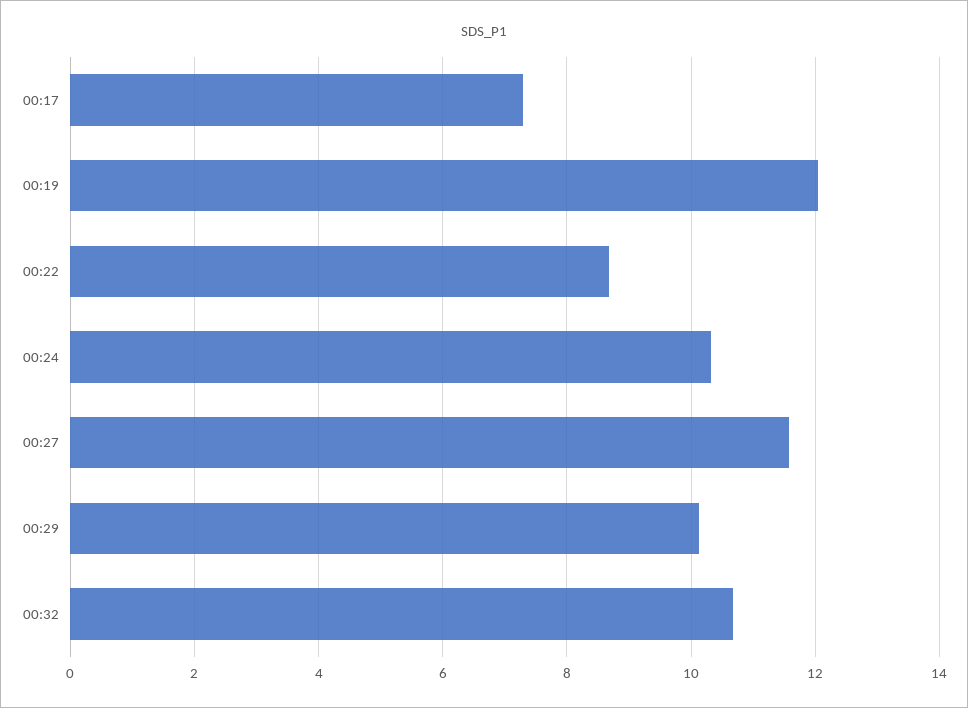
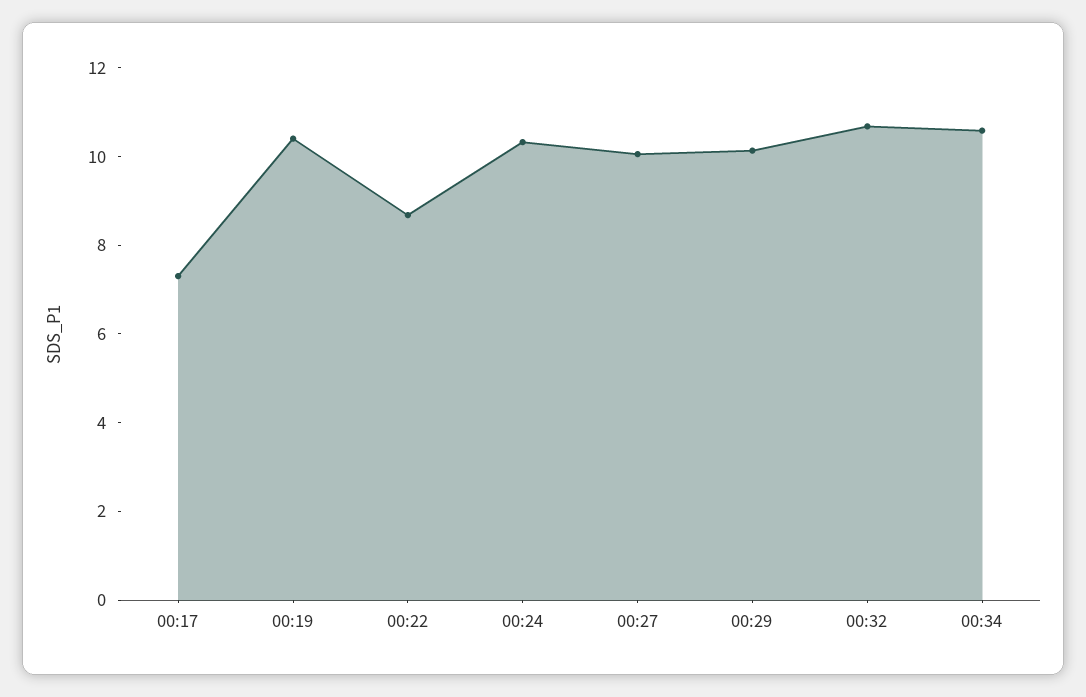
00:19: 12 -> 10.5
00:27: 11.6 -> 10
00:34: none -> 10.5

